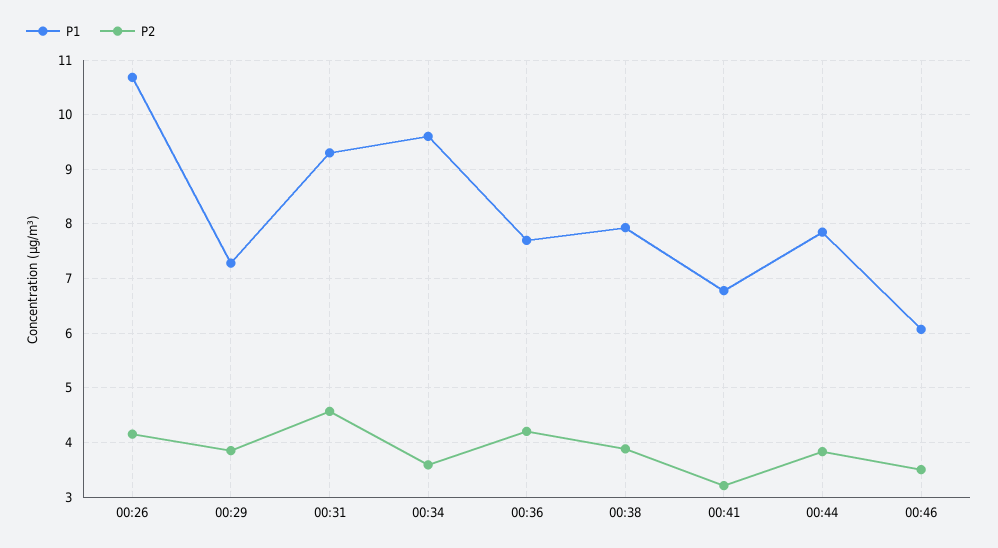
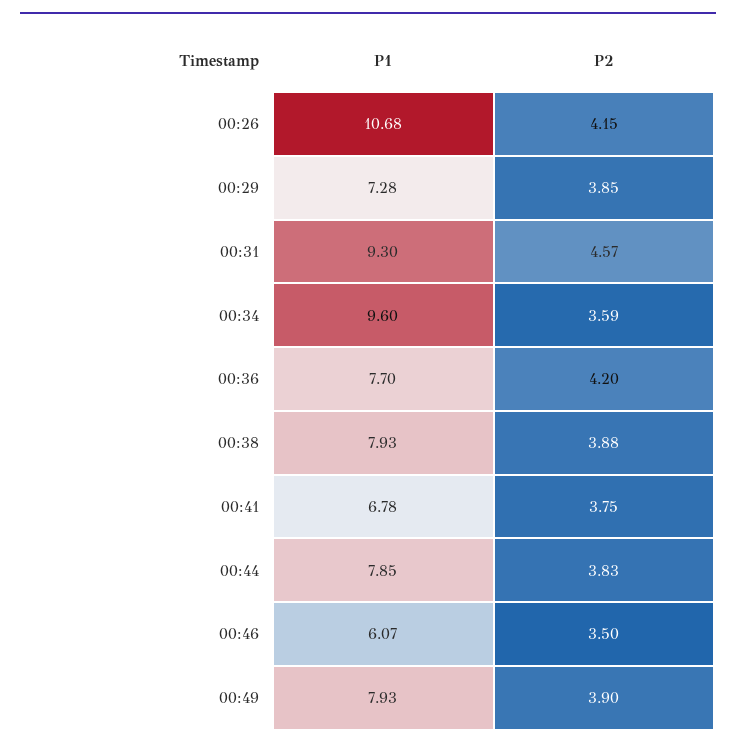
P2, 00:41: 3.2 -> 3.75
P1, 00:49: none -> 7.93
P2, 00:49: none -> 3.9

